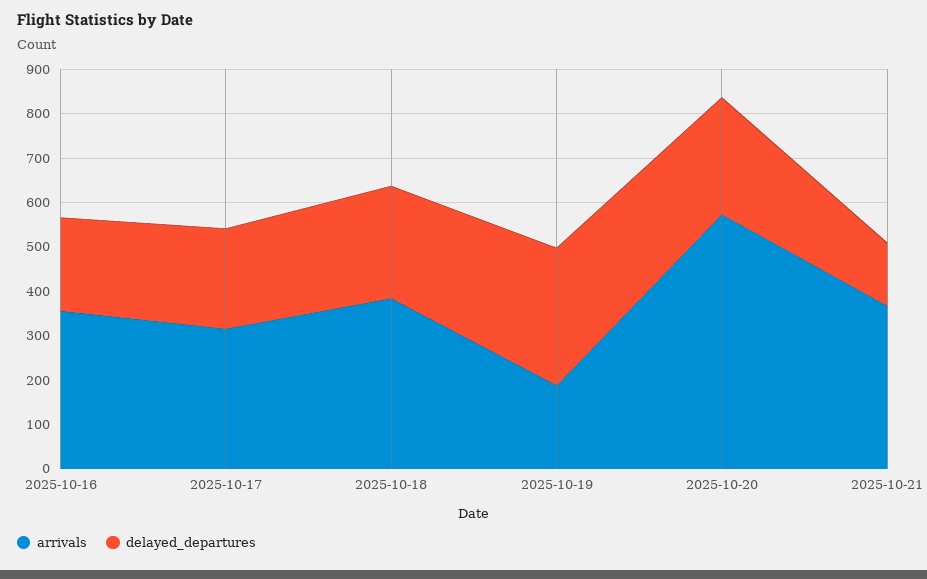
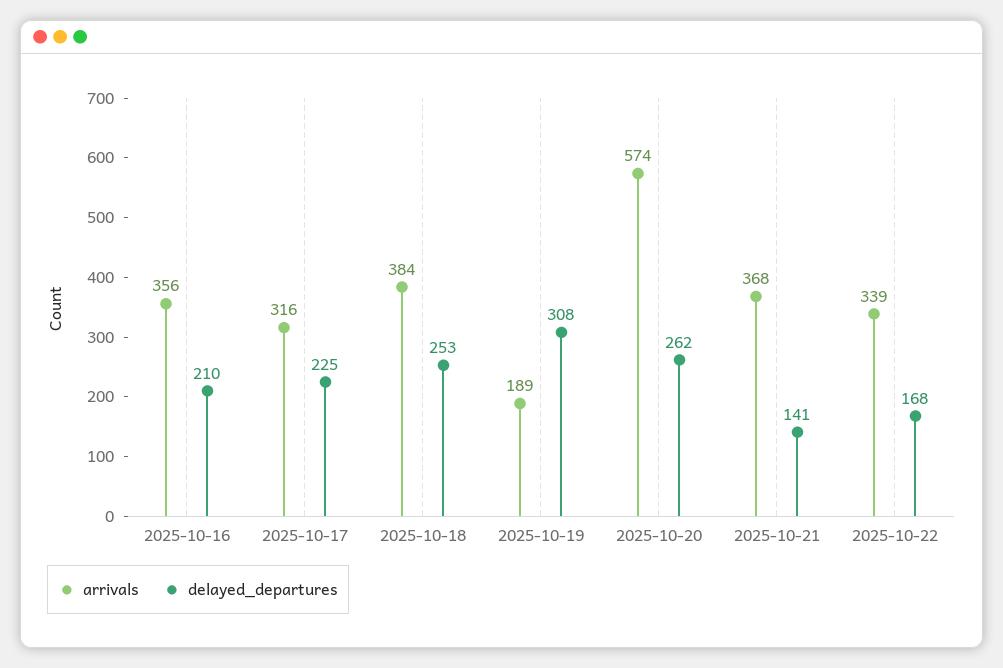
arrivals, 2025-10-22: none -> 339
delayed_departures, 2025-10-22: none -> 168

